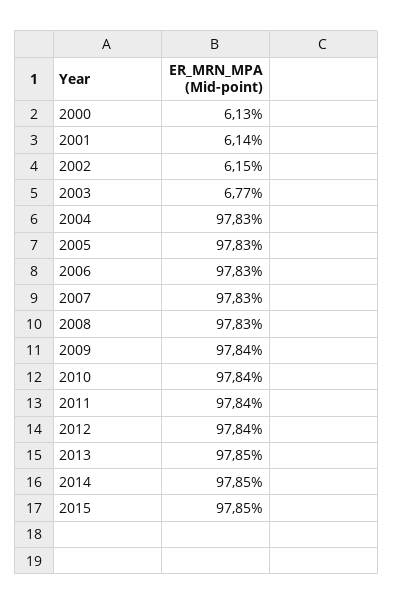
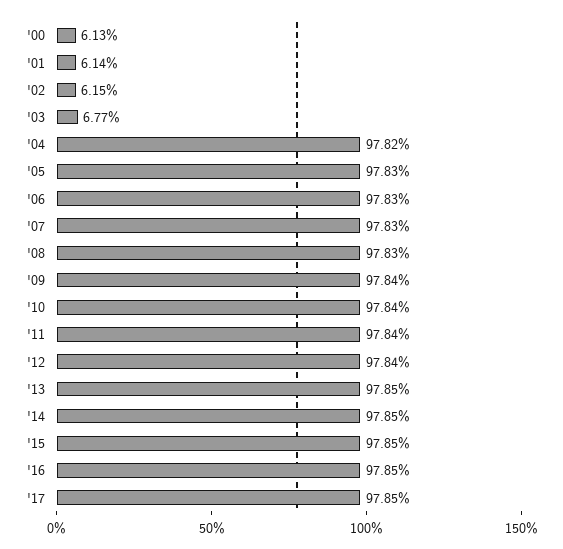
2004: 97.83 -> 97.82
'16: none -> 97.85
'17: none -> 97.85

